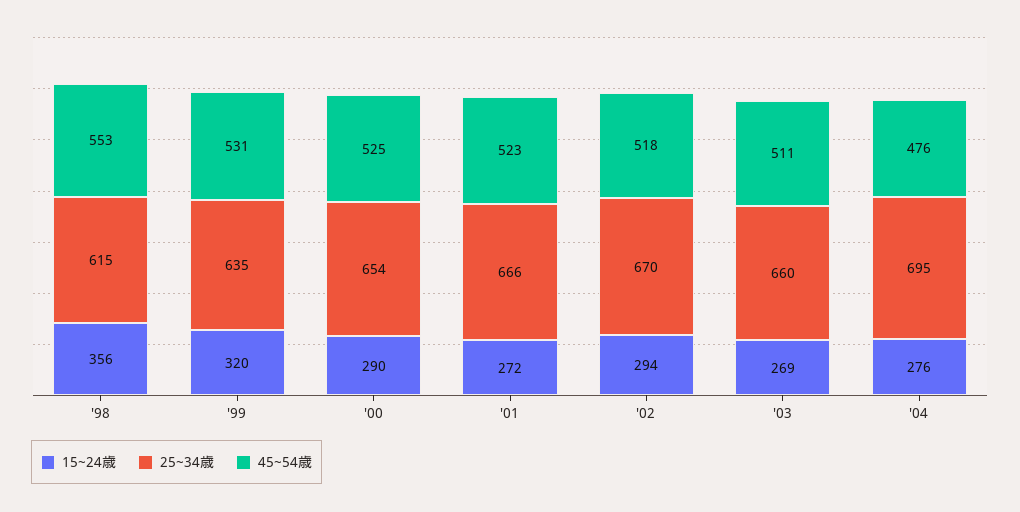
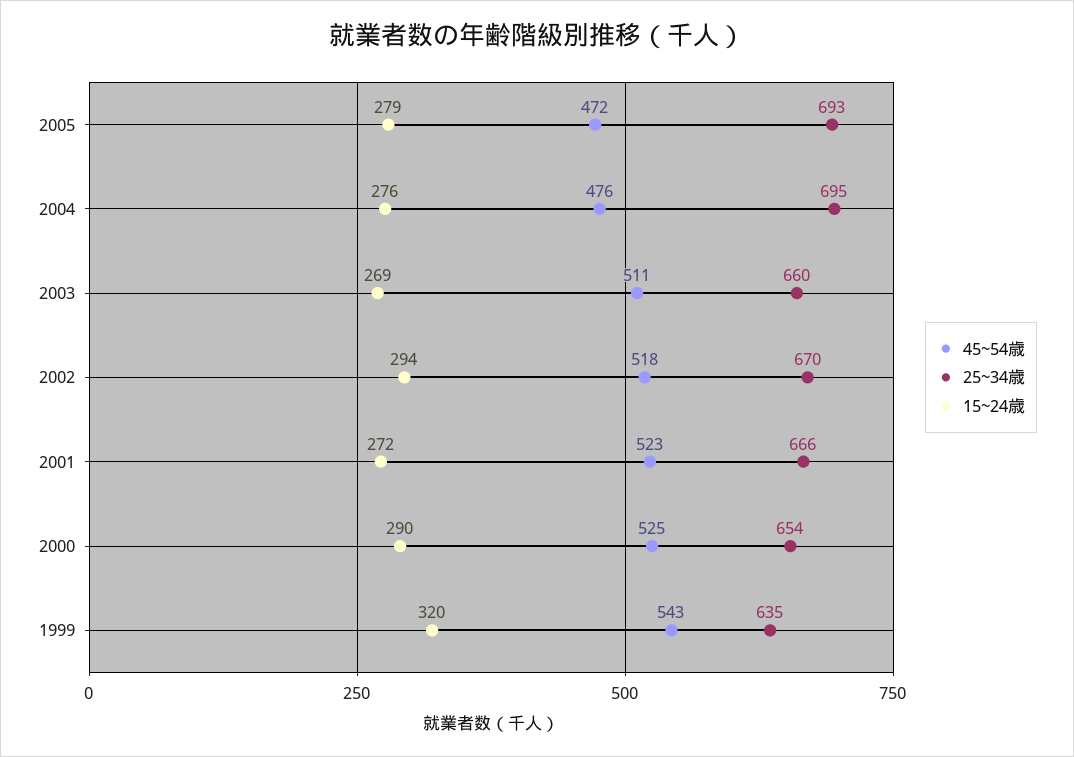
15~24歳, '98: 356 -> none
25~34歳, '98: 615 -> none
45~54歳, '98: 553 -> none
45~54歳, '99: 531 -> 543
45~54歳, 2005: none -> 472
25~34歳, 2005: none -> 693
15~24歳, 2005: none -> 279

